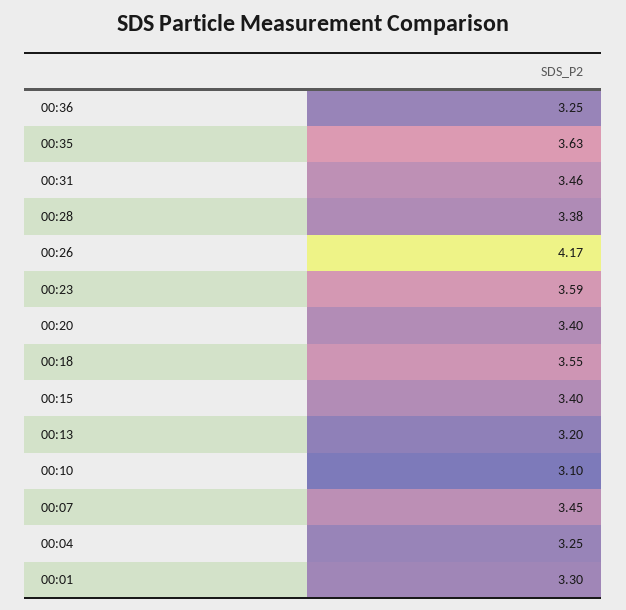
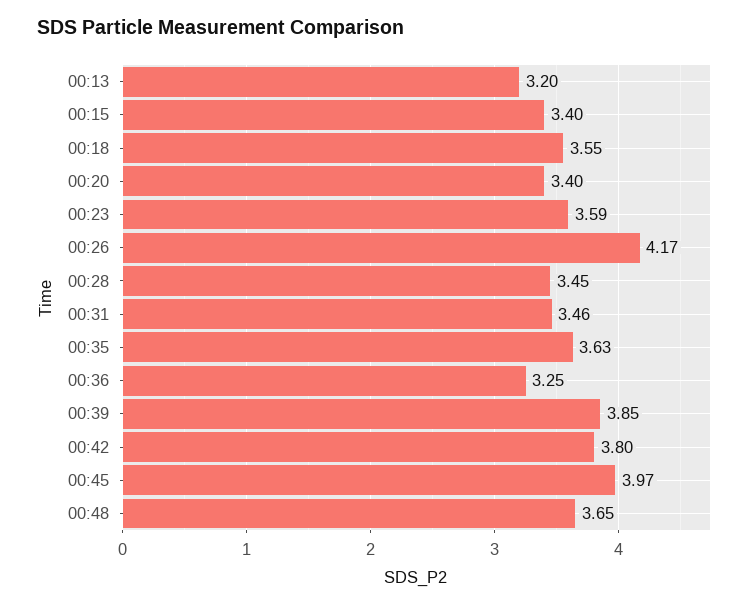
00:28: 3.38 -> 3.45
00:10: 3.1 -> none
00:07: 3.45 -> none
00:04: 3.25 -> none
00:01: 3.3 -> none
00:39: none -> 3.85
00:42: none -> 3.8
00:45: none -> 3.97
00:48: none -> 3.65

